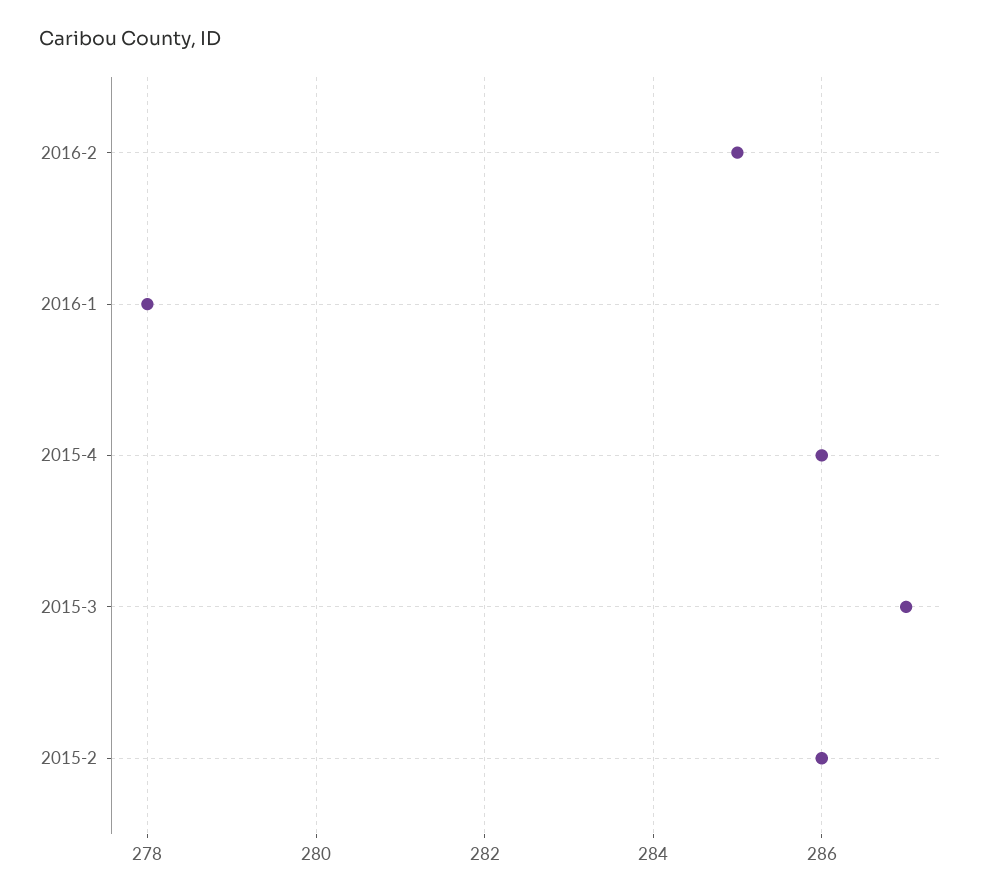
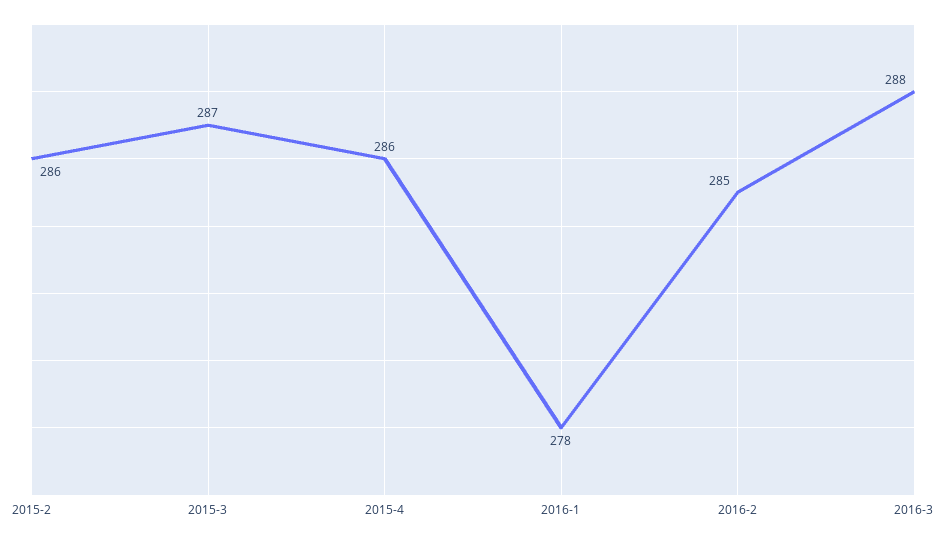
2016-3: none -> 288

